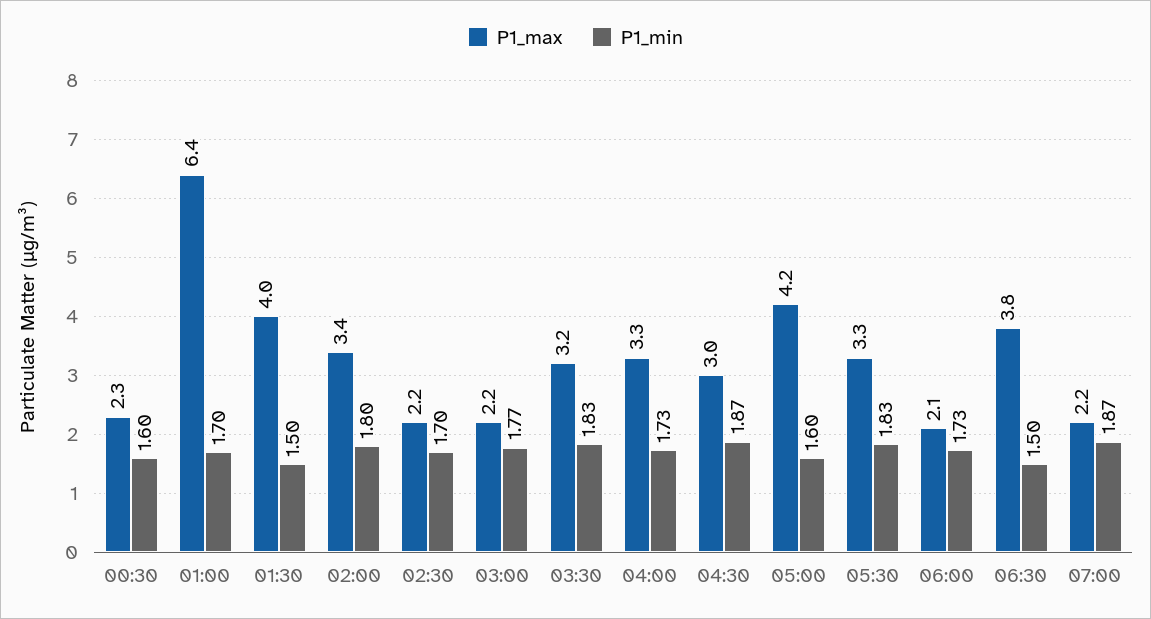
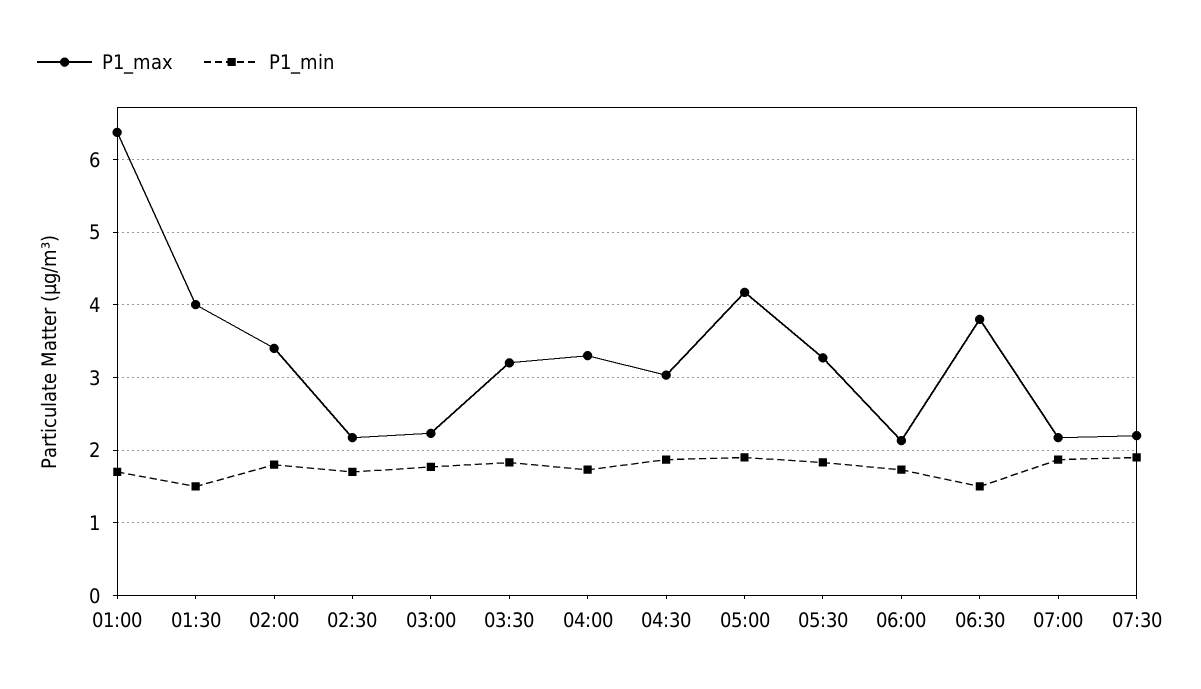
P1_max, 00:30: 2.3 -> none
P1_min, 00:30: 1.6 -> none
P1_min, 05:00: 1.6 -> 1.9
P1_max, 07:30: none -> 2.2
P1_min, 07:30: none -> 1.9

